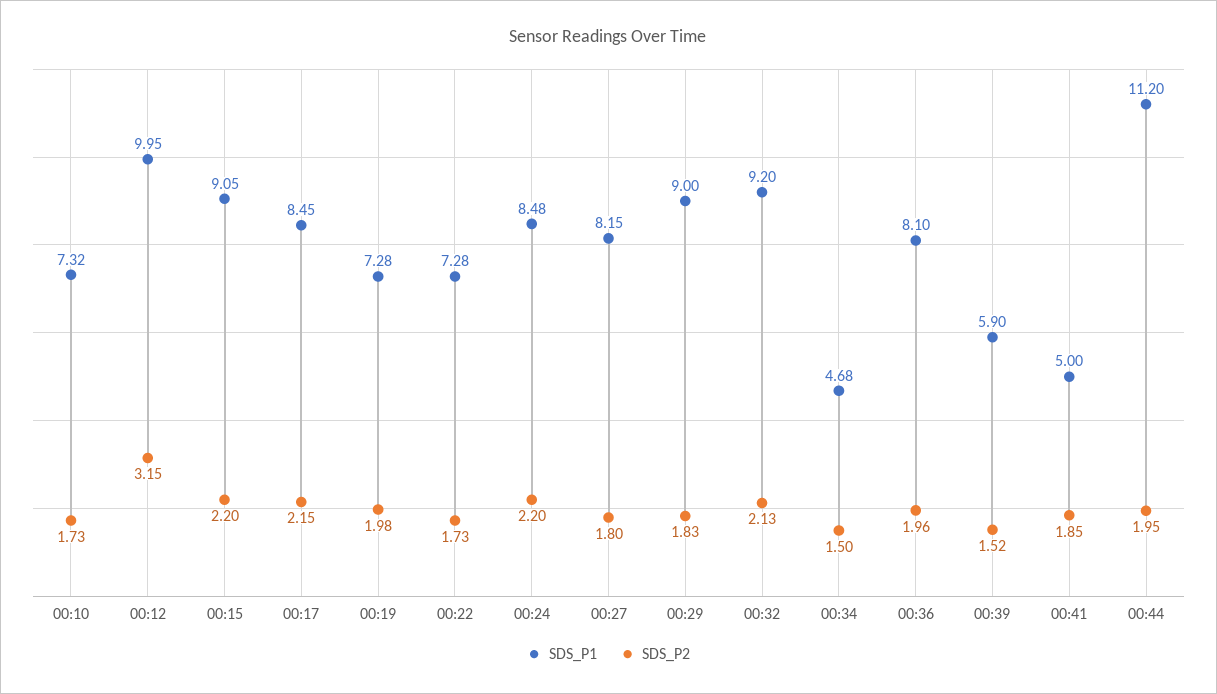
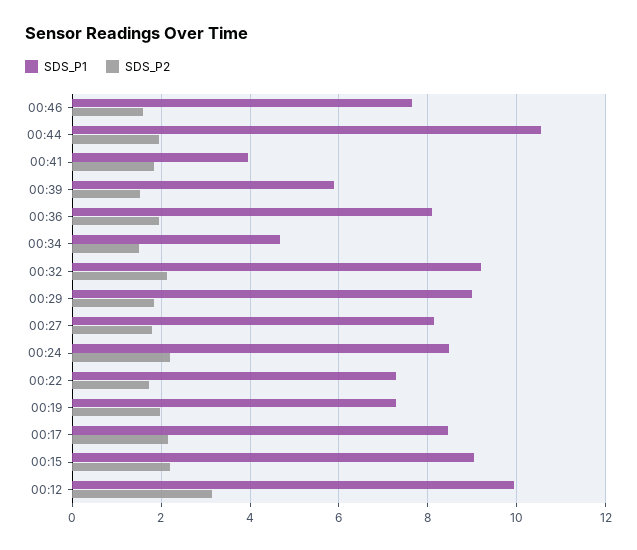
SDS_P1, 00:10: 7.32 -> none
SDS_P2, 00:10: 1.73 -> none
SDS_P1, 00:41: 5 -> 4
SDS_P1, 00:44: 11.2 -> 10.6
SDS_P1, 00:46: none -> 7.6
SDS_P2, 00:46: none -> 1.6

